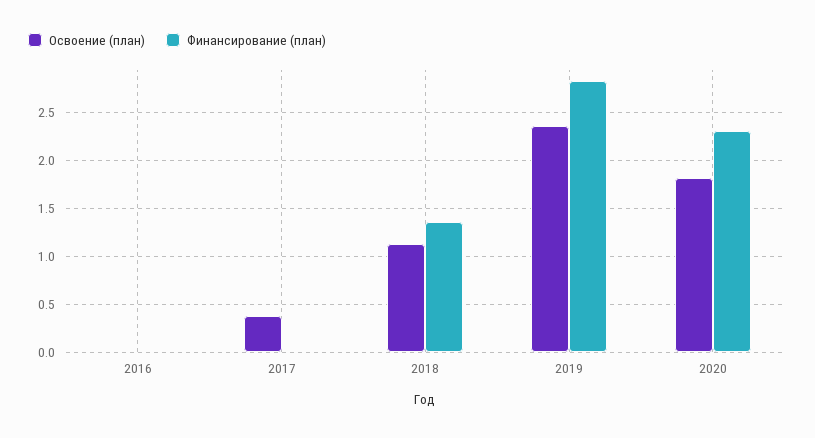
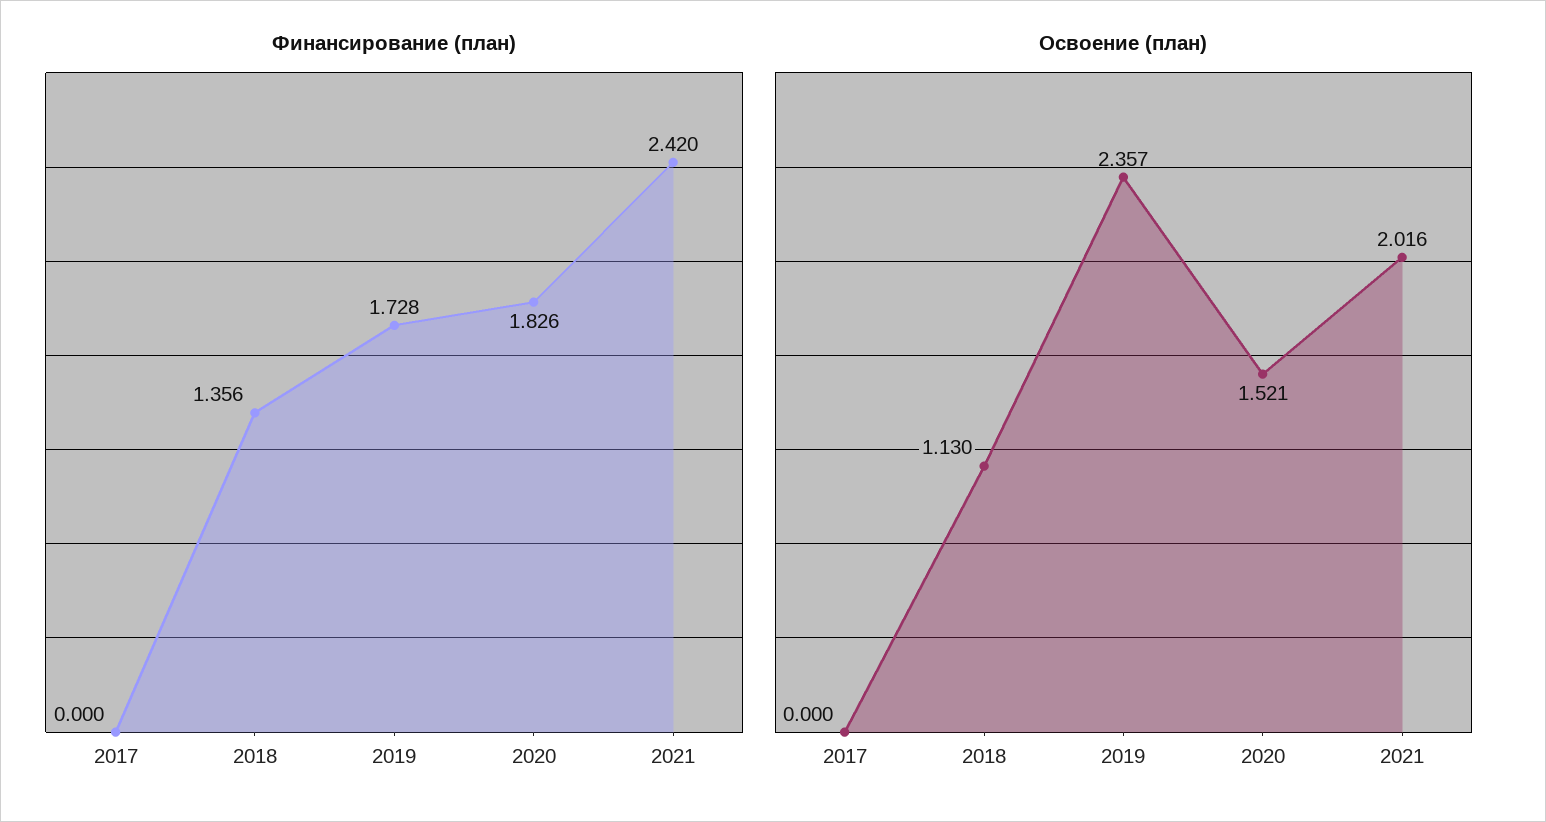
Освоение (план), 2016: 0 -> none
Финансирование (план), 2016: 0 -> none
Освоение (план), 2017: 0.4 -> 0
Финансирование (план), 2019: 2.8 -> 1.728
Освоение (план), 2020: 1.8 -> 1.521
Финансирование (план), 2020: 2.3 -> 1.826
Финансирование (план), 2021: none -> 2.42
Освоение (план), 2021: none -> 2.016

